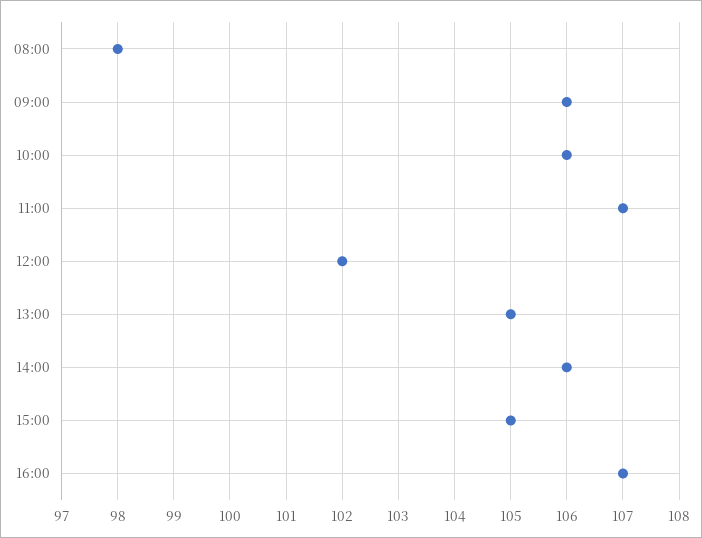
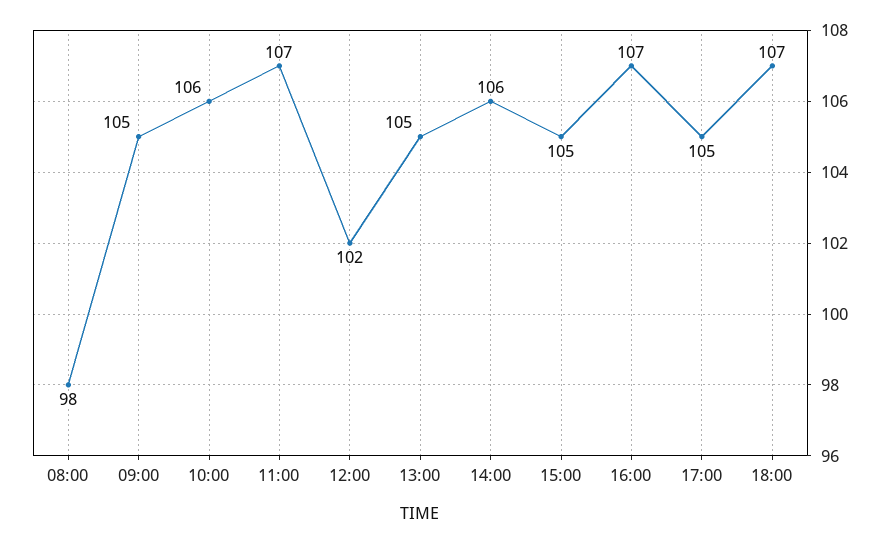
09:00: 106 -> 105
17:00: none -> 105
18:00: none -> 107

